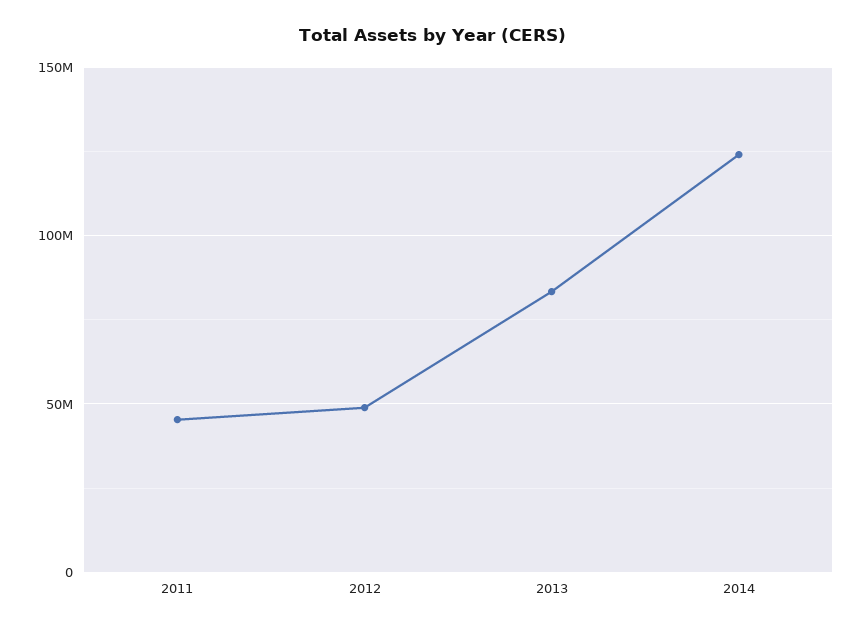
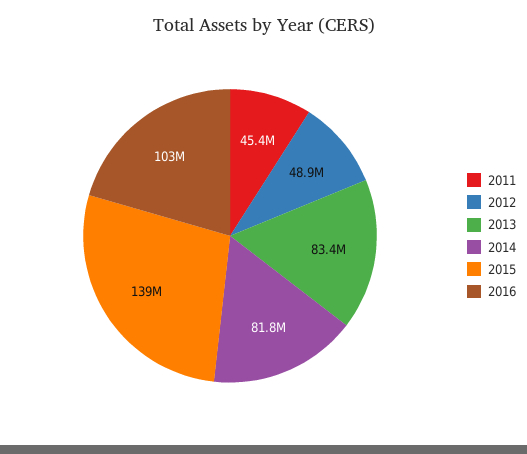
2014: 125000000 -> 81800000
2015: none -> 139000000
2016: none -> 103000000

